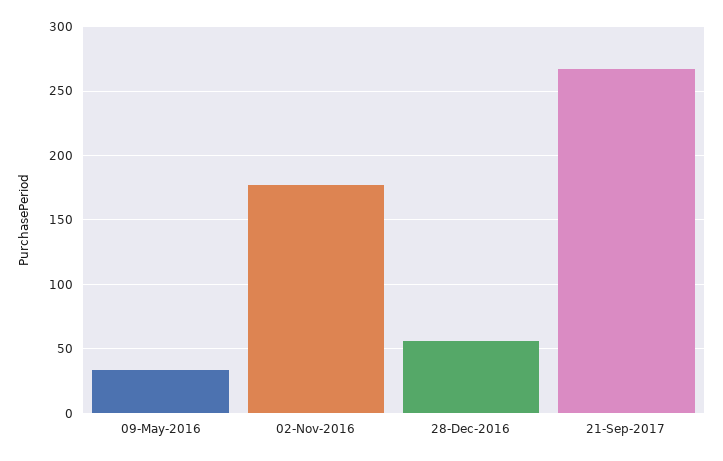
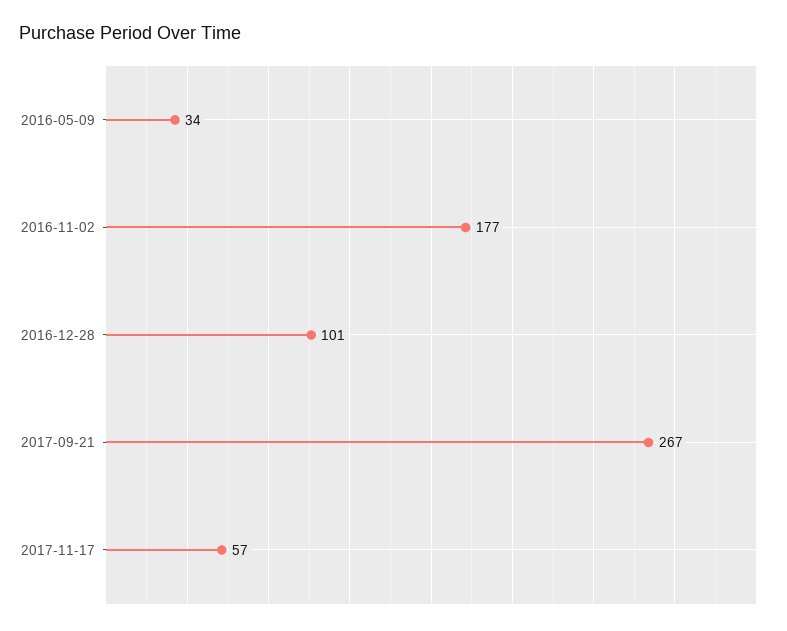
28-Dec-2016: 55 -> 101
2017-11-17: none -> 57

